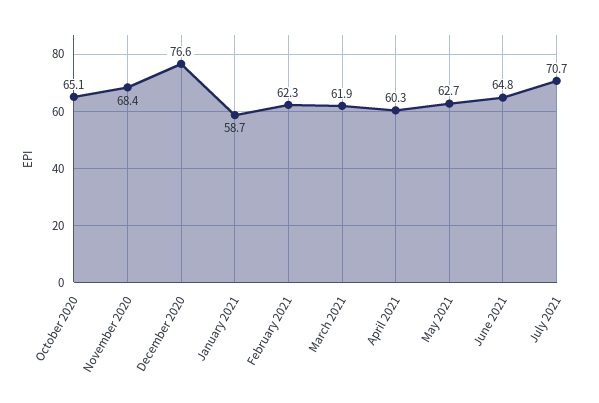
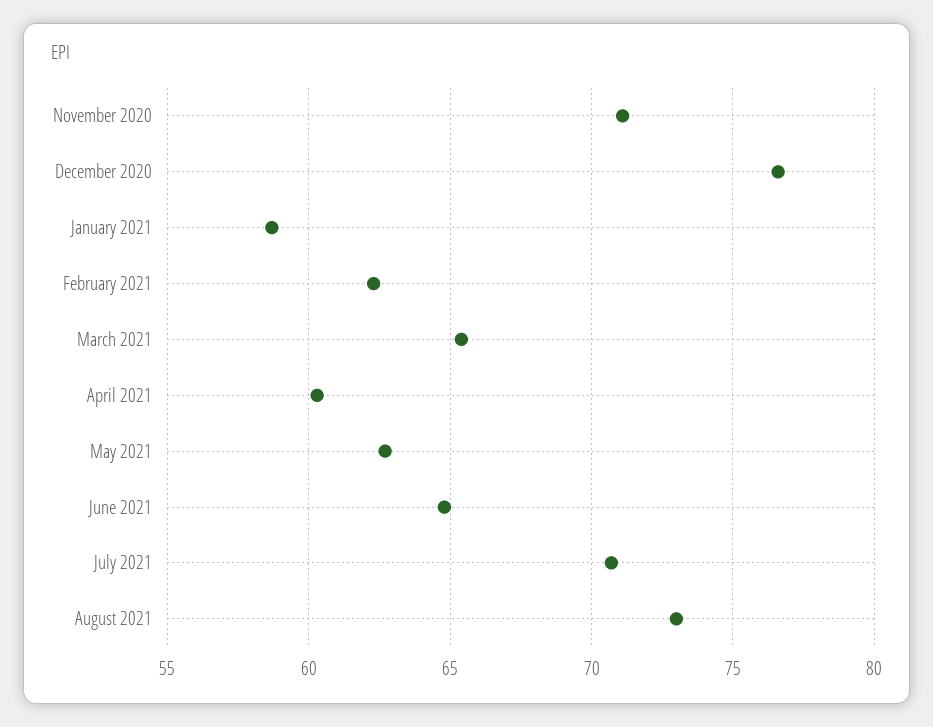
October 2020: 65.1 -> none
November 2020: 68.4 -> 71
March 2021: 61.9 -> 65.5
August 2021: none -> 73

